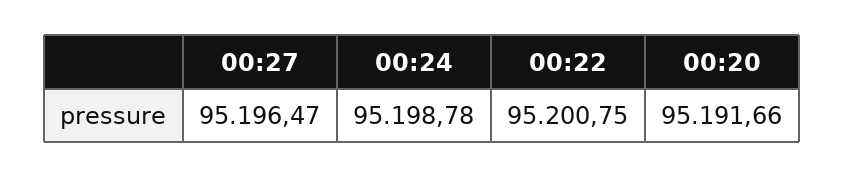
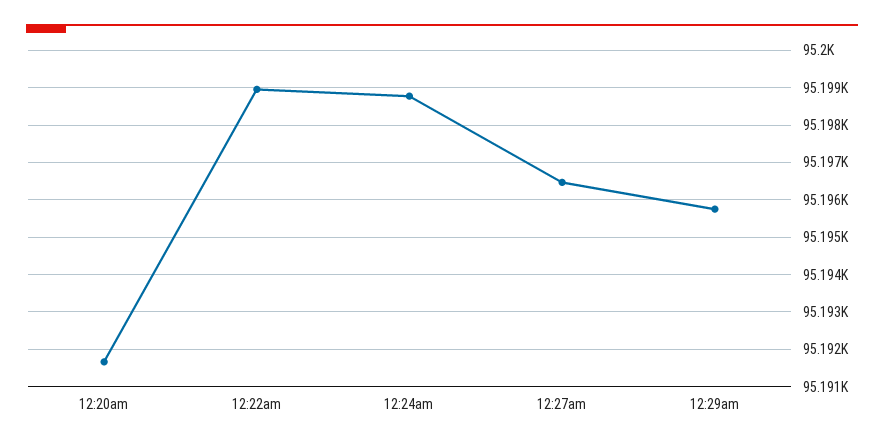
00:22: 95200.75 -> 95199
12:29am: none -> 95195.8

